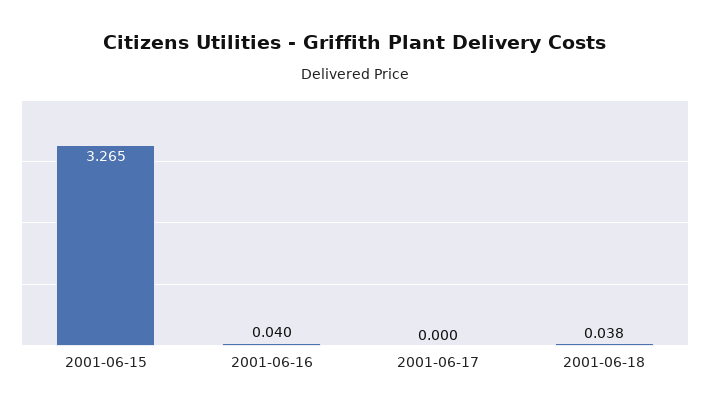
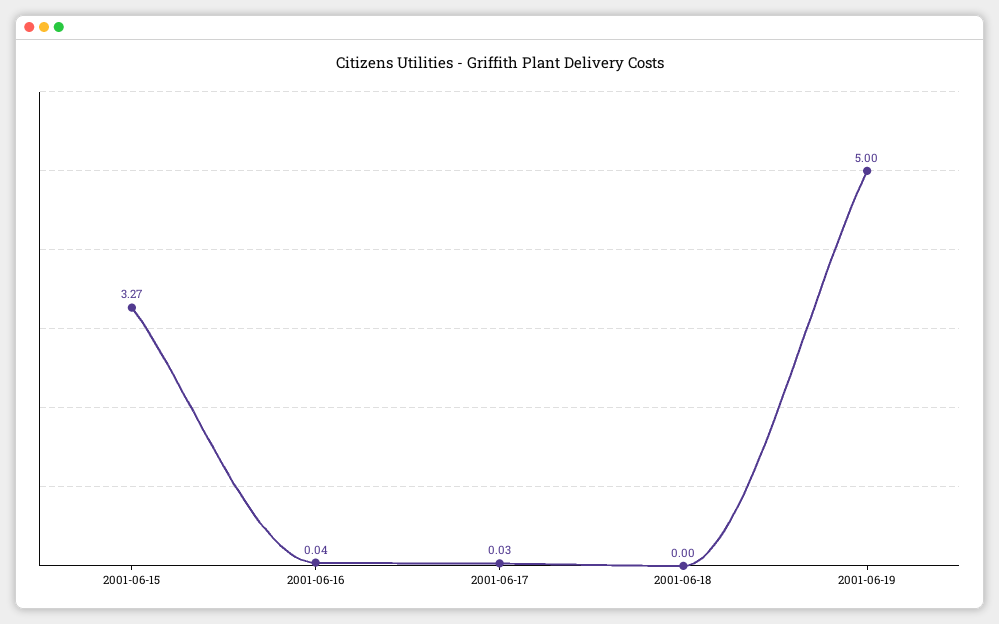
2001-06-17: 0 -> 0.03
2001-06-18: 0.038 -> 0
2001-06-19: none -> 5

